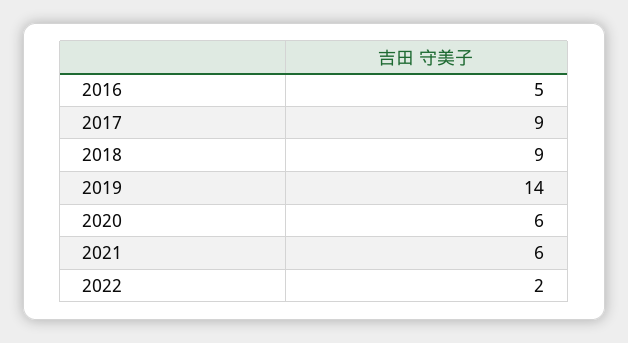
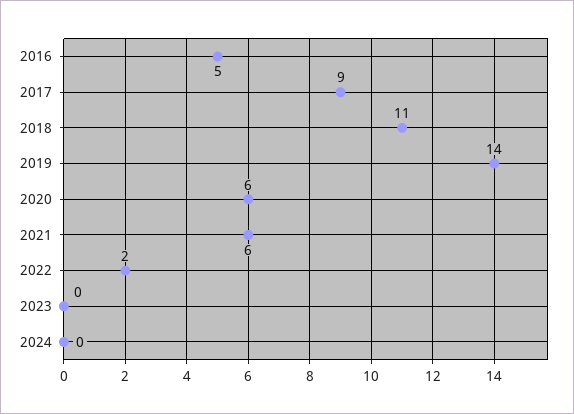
2018: 9 -> 11
2023: none -> 0
2024: none -> 0

